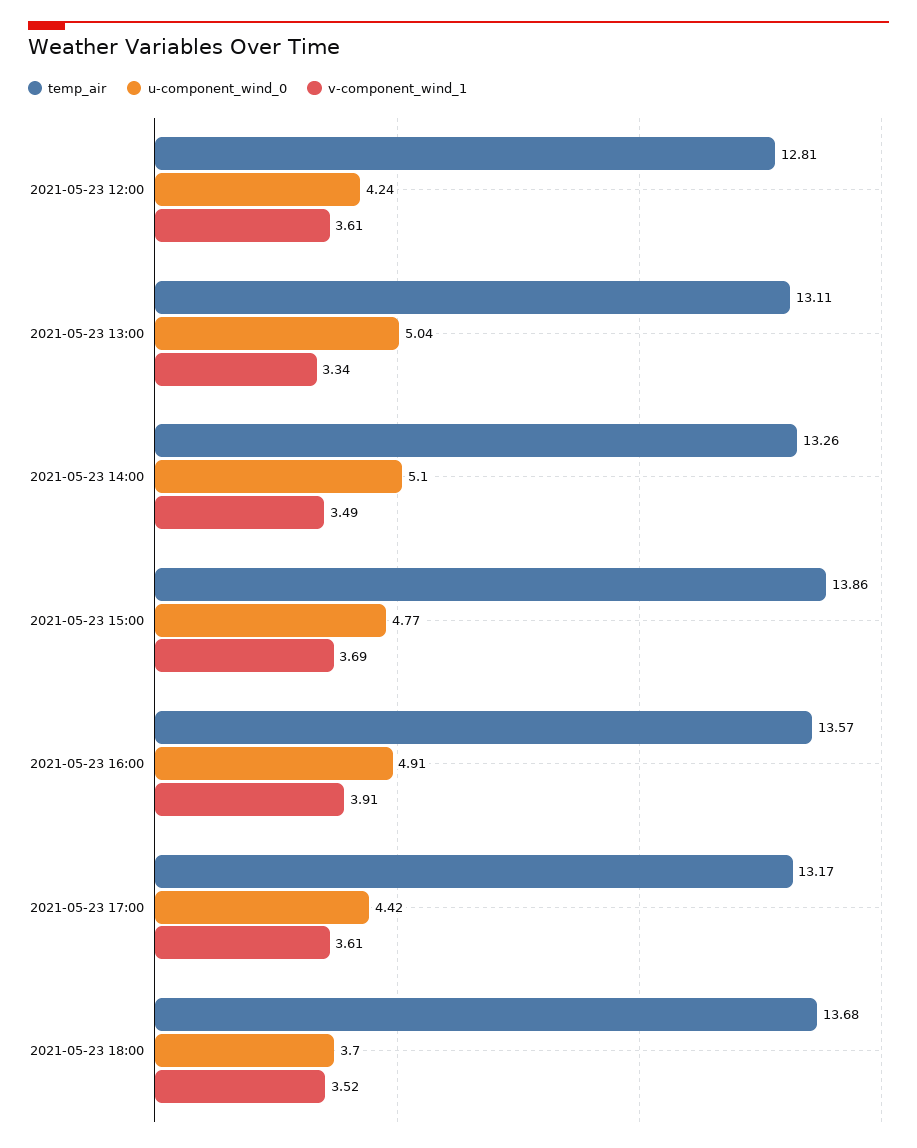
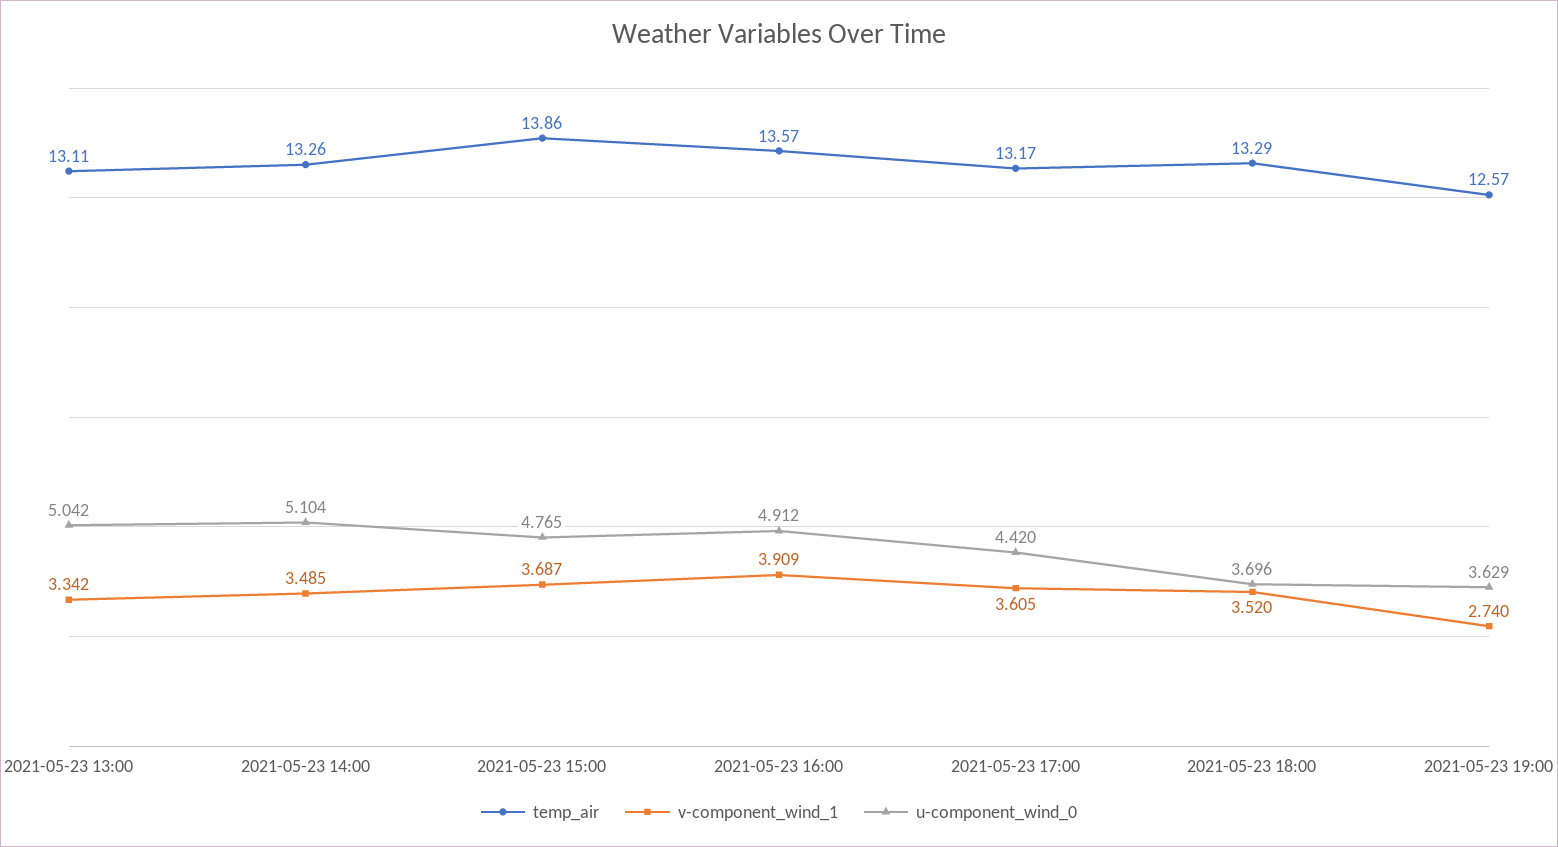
temp_air, 2021-05-23 12:00: 12.81 -> none
u-component_wind_0, 2021-05-23 12:00: 4.24 -> none
v-component_wind_1, 2021-05-23 12:00: 3.61 -> none
temp_air, 2021-05-23 18:00: 13.68 -> 13.29
temp_air, 2021-05-23 19:00: none -> 12.57
v-component_wind_1, 2021-05-23 19:00: none -> 2.74
u-component_wind_0, 2021-05-23 19:00: none -> 3.629

